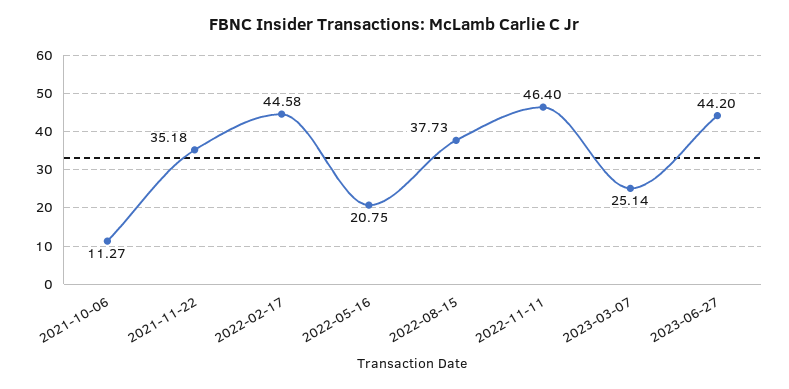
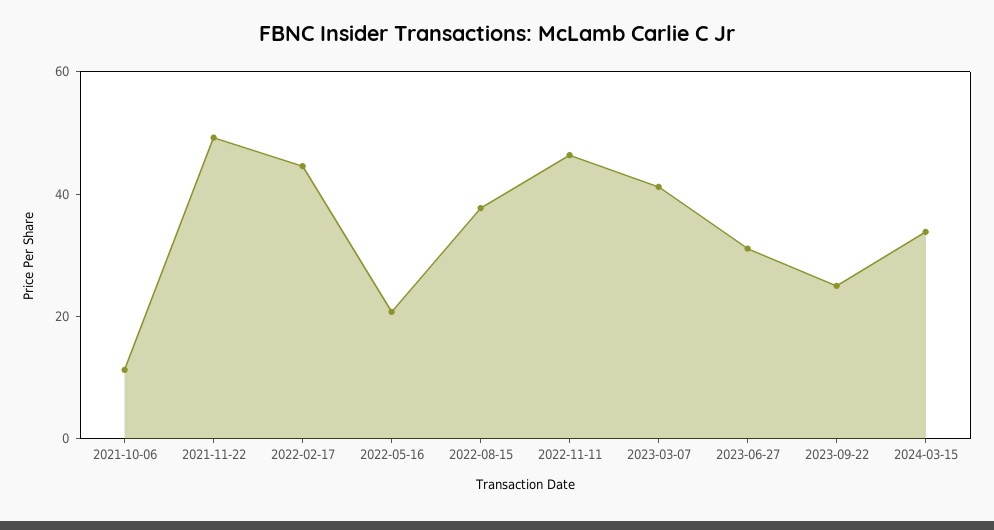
2021-11-22: 35.18 -> 50
2023-03-07: 25.14 -> 40
2023-06-27: 44.2 -> 30
2023-09-22: none -> 25
2024-03-15: none -> 35

